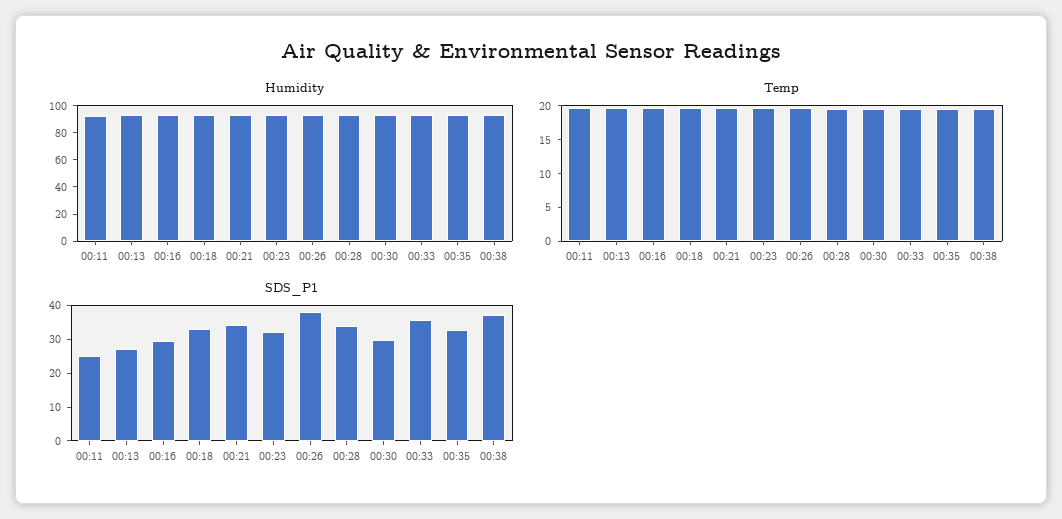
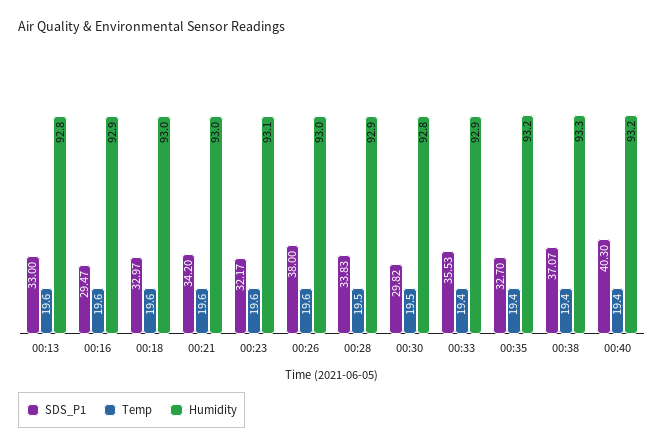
Humidity, 00:11: 90 -> none
Temp, 00:11: 20 -> none
SDS_P1, 00:11: 25 -> none
SDS_P1, 00:13: 27.5 -> 33
SDS_P1, 00:40: none -> 40.3
Temp, 00:40: none -> 19.4
Humidity, 00:40: none -> 93.2

